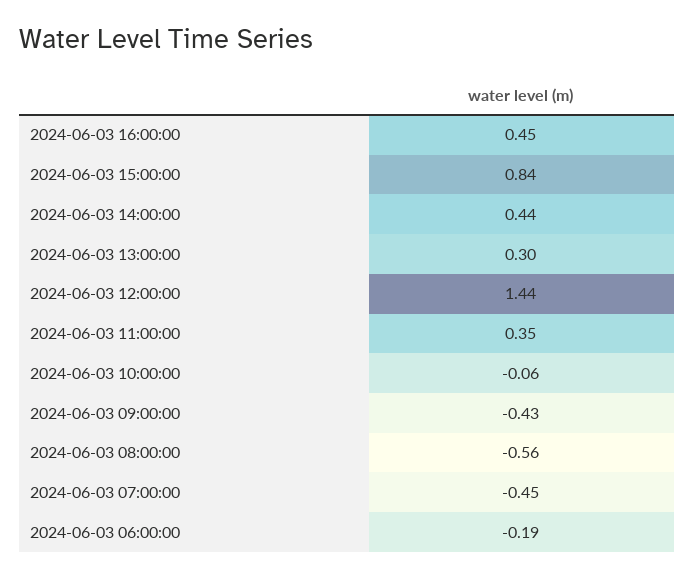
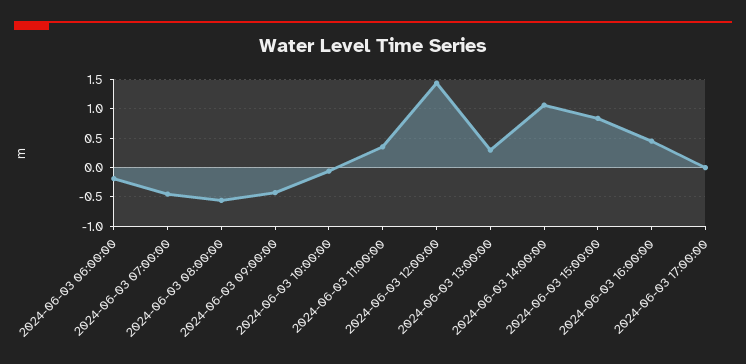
2024-06-03 14:00:00: 0.44 -> 1
2024-06-03 17:00:00: none -> 0

